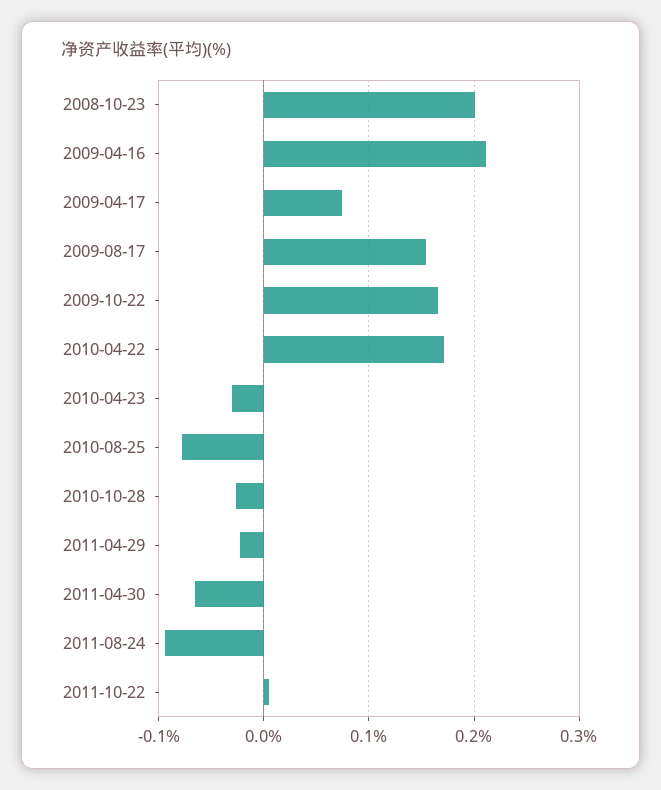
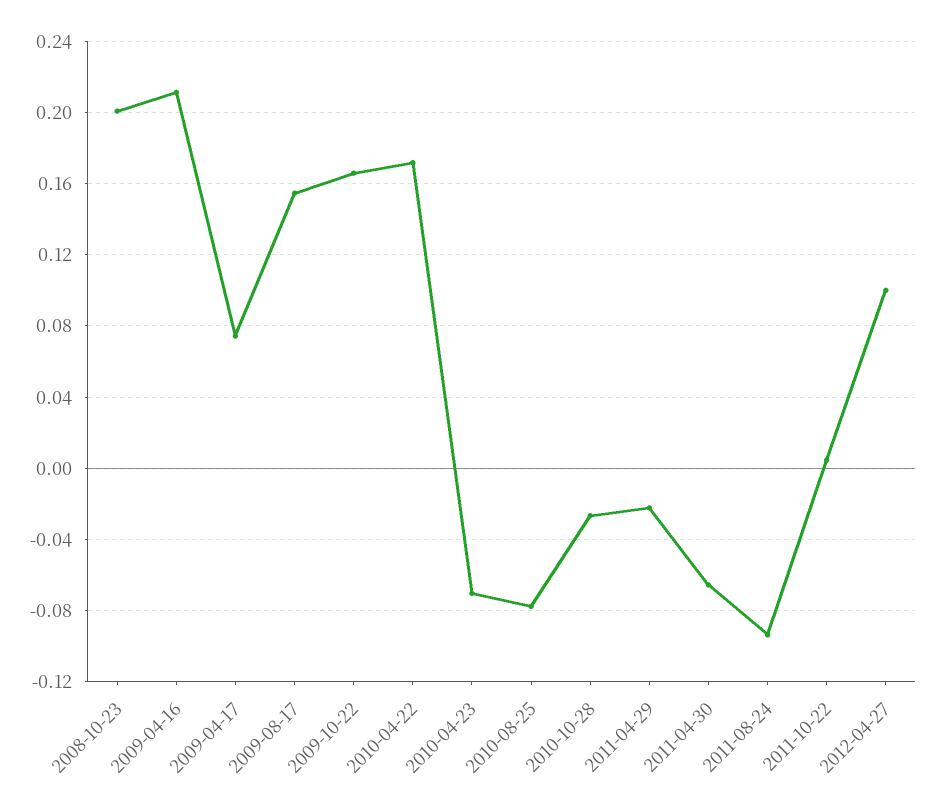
2010-04-23: -0.03 -> -0.07
2012-04-27: none -> 0.1

